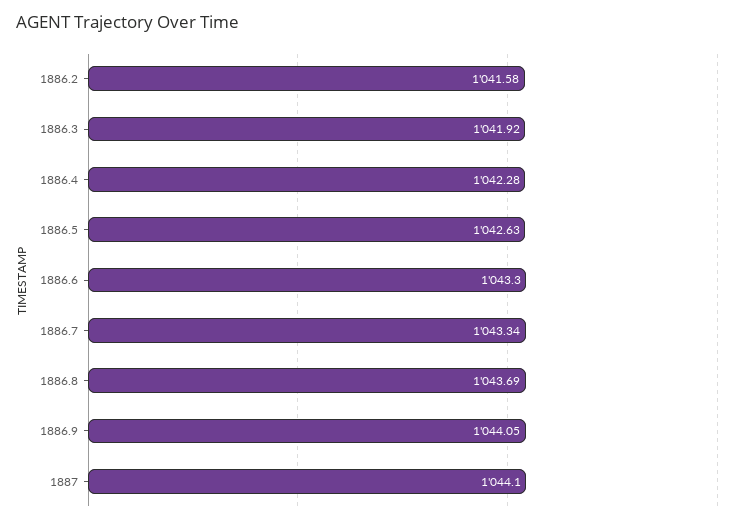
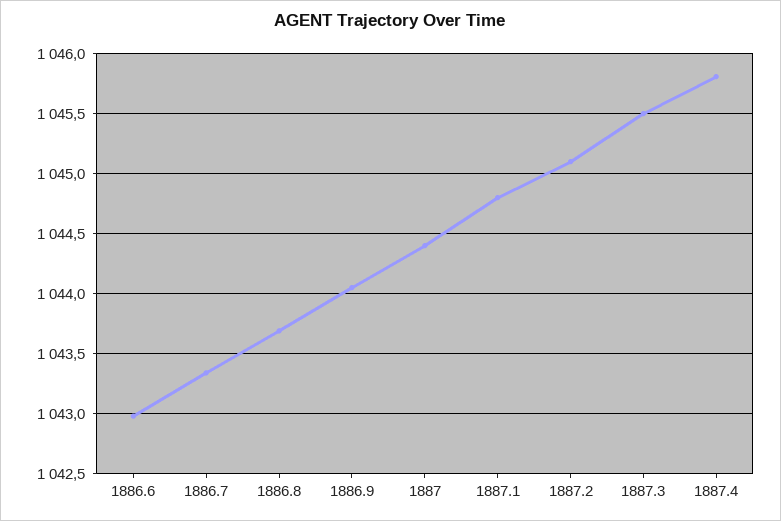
1886.2: 1041.58 -> none
1886.3: 1041.92 -> none
1886.4: 1042.28 -> none
1886.5: 1042.63 -> none
1886.6: 1043.3 -> 1043
1887: 1044.1 -> 1044.4
1887.1: none -> 1044.8
1887.2: none -> 1045.1
1887.3: none -> 1045.5
1887.4: none -> 1045.8

